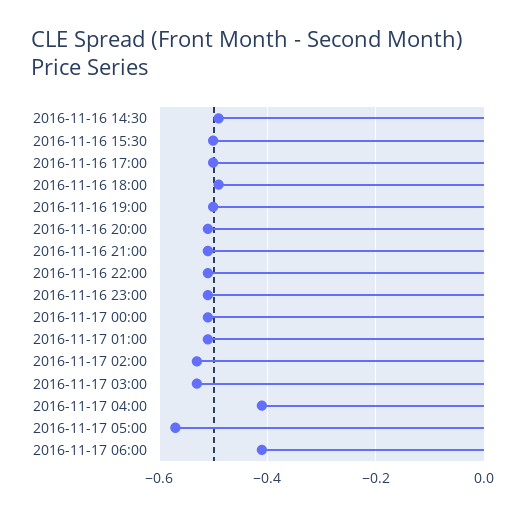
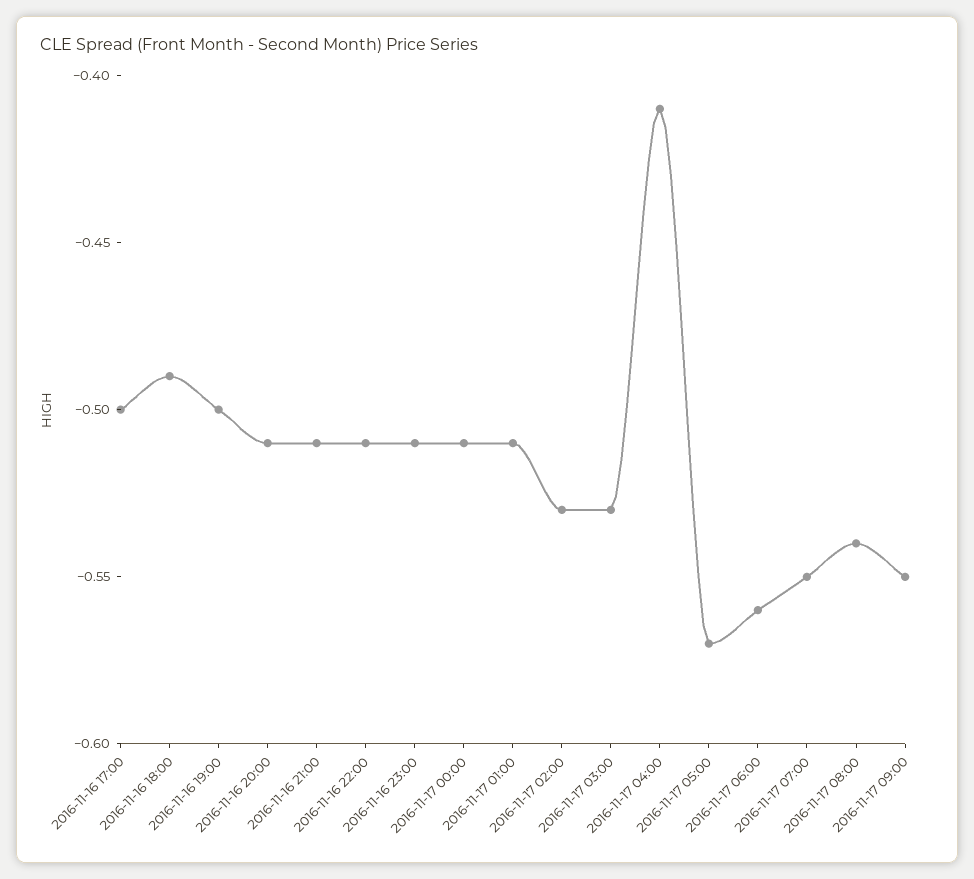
2016-11-16 14:30: -0.5 -> none
2016-11-16 15:30: -0.5 -> none
2016-11-17 06:00: -0.4 -> -0.56
2016-11-17 07:00: none -> -0.55
2016-11-17 08:00: none -> -0.54
2016-11-17 09:00: none -> -0.55

